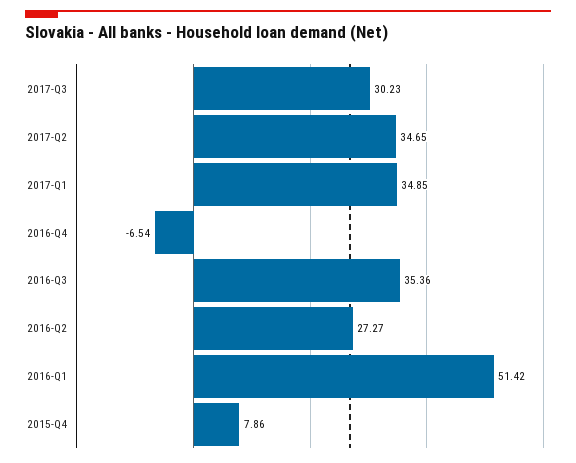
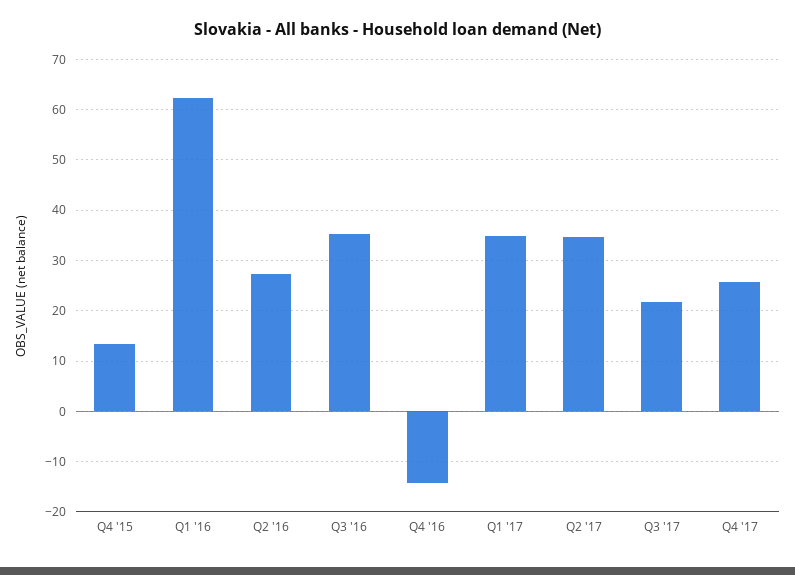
2017-Q3: 30.23 -> 22
2016-Q4: -6.54 -> -14
2016-Q1: 51.42 -> 62
2015-Q4: 7.86 -> 14
Q4 '17: none -> 26

